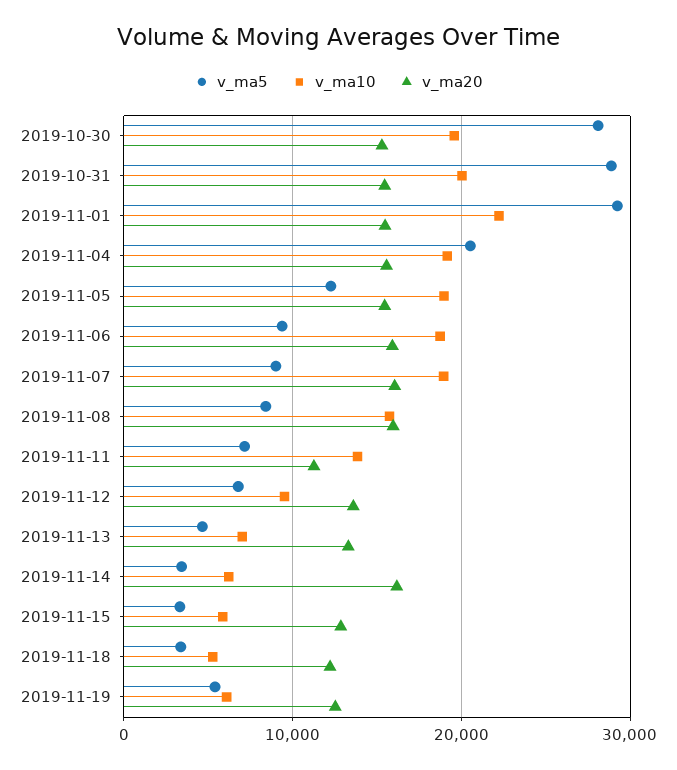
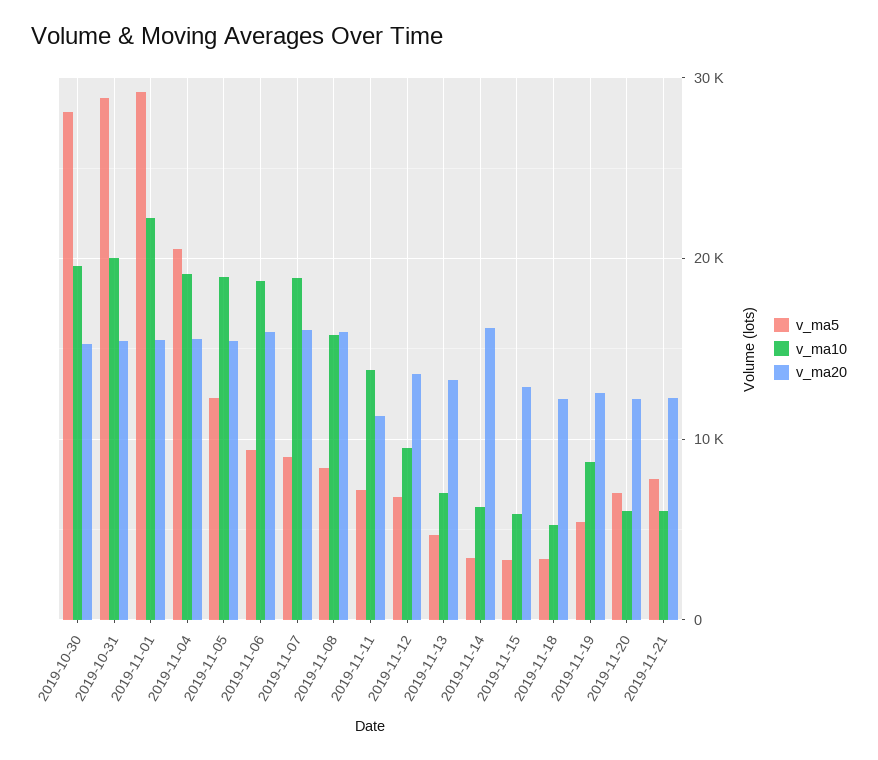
v_ma10, 2019-11-19: 6000 -> 9000
v_ma5, 2019-11-20: none -> 7000
v_ma10, 2019-11-20: none -> 6000
v_ma20, 2019-11-20: none -> 12000
v_ma5, 2019-11-21: none -> 8000
v_ma10, 2019-11-21: none -> 6000
v_ma20, 2019-11-21: none -> 12000

